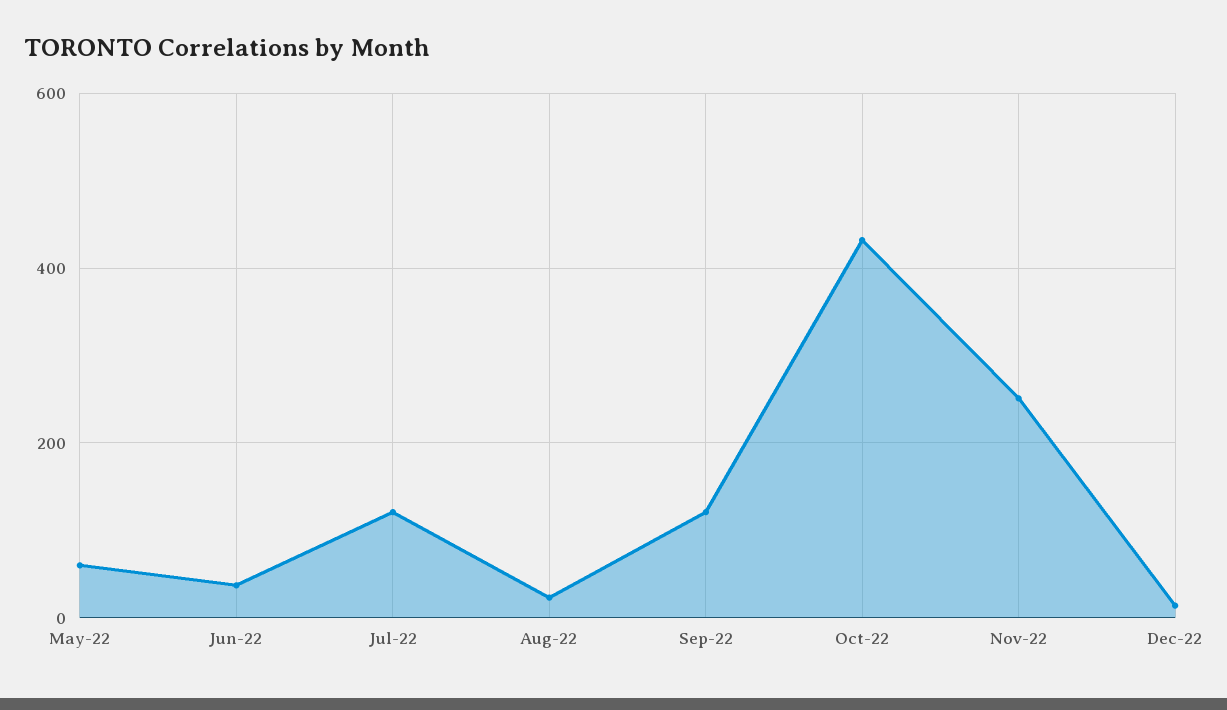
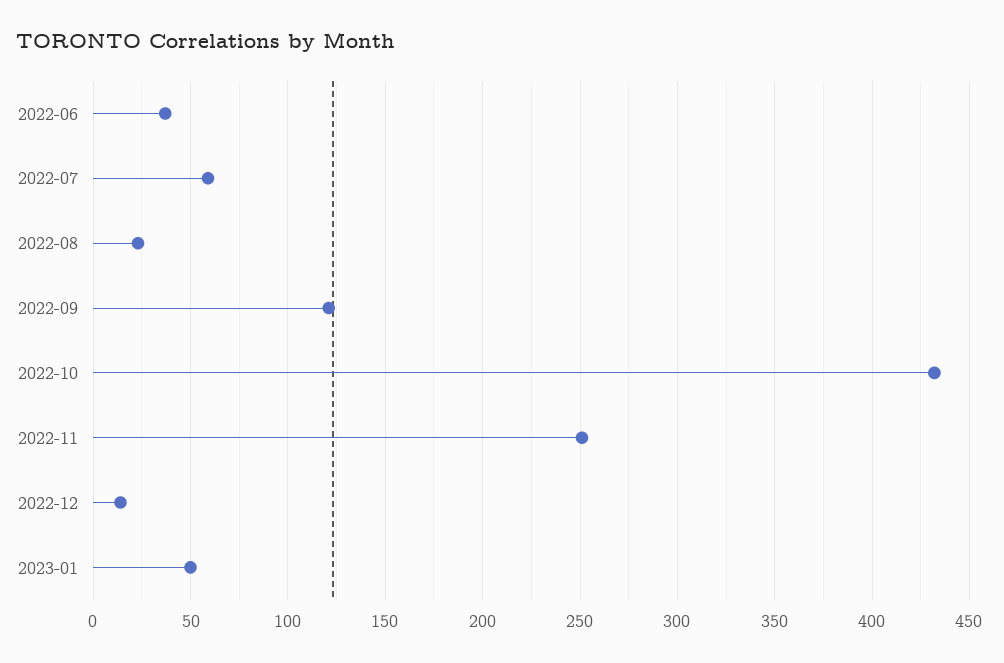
May-22: 60 -> none
Jul-22: 120 -> 60
2023-01: none -> 50

